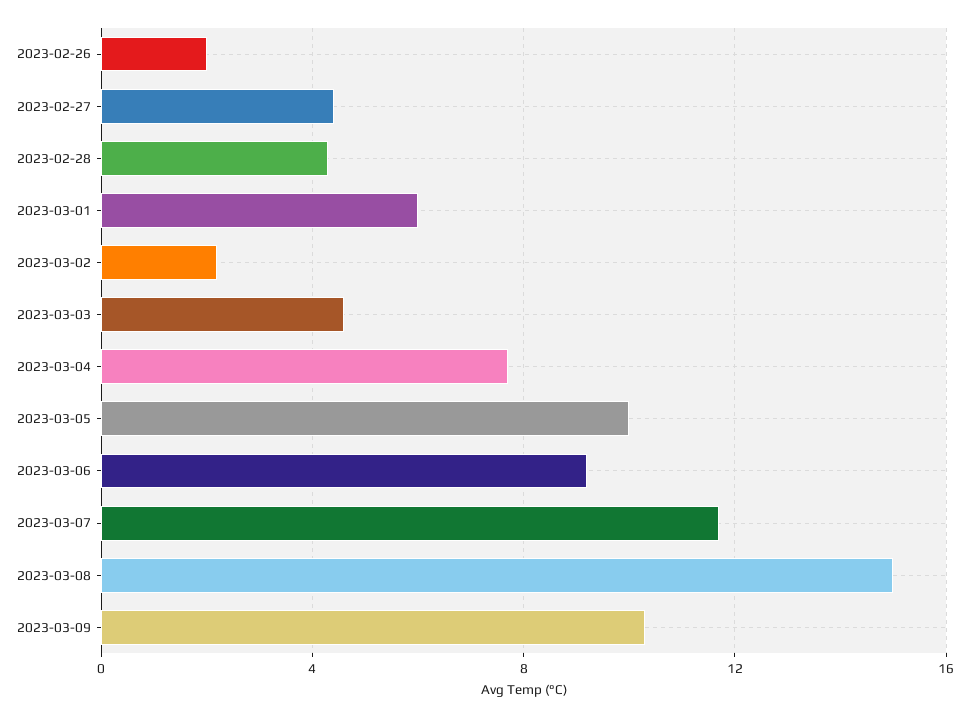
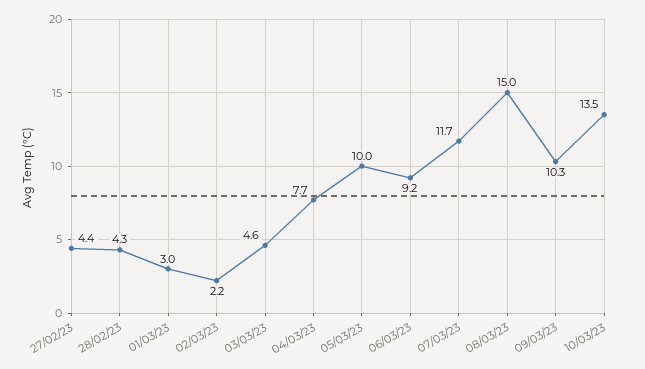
2023-02-26: 2 -> none
2023-03-01: 6 -> 3
10/03/23: none -> 13.5

